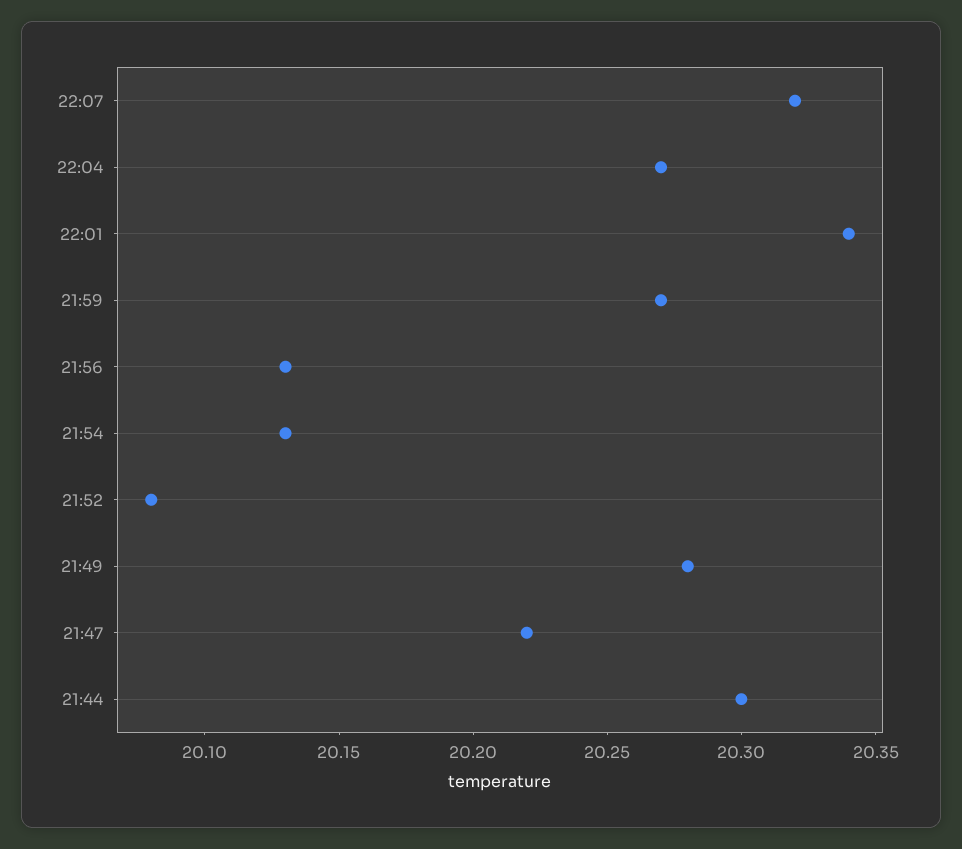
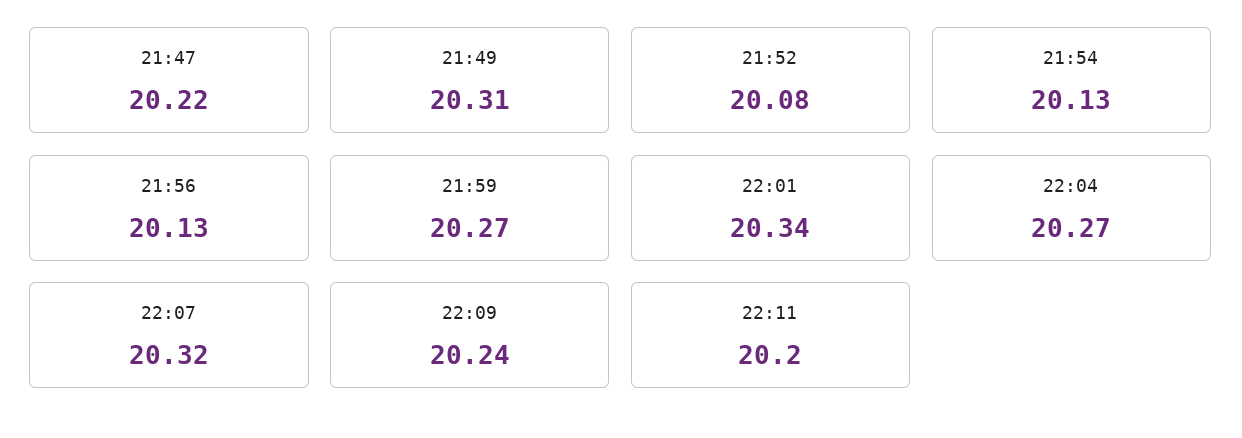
21:49: 20.28 -> 20.31
21:44: 20.3 -> none
22:09: none -> 20.24
22:11: none -> 20.2

